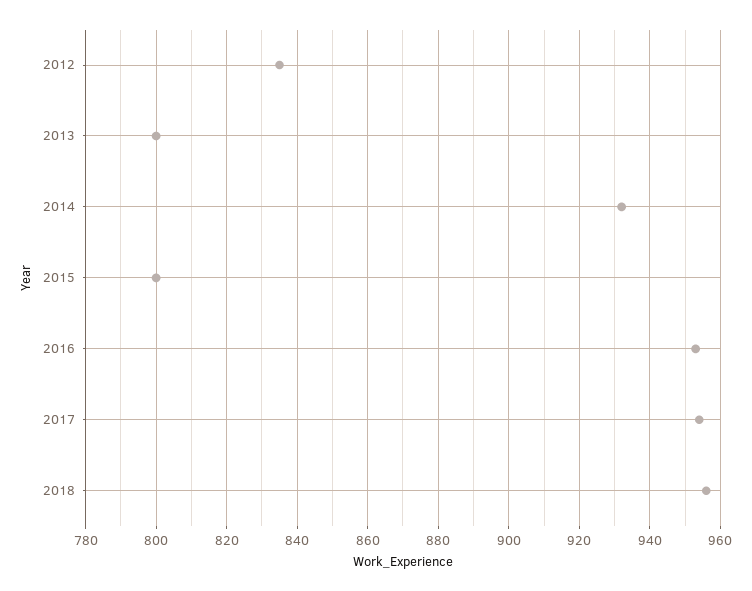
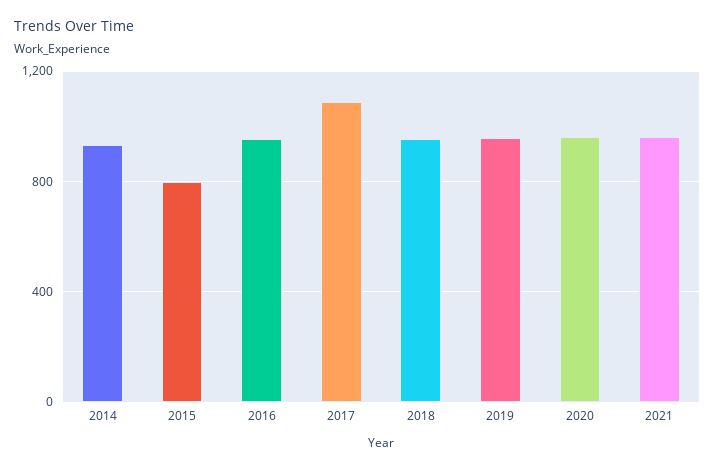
2012: 835 -> none
2013: 800 -> none
2017: 955 -> 1100
2019: none -> 950
2020: none -> 950
2021: none -> 950

